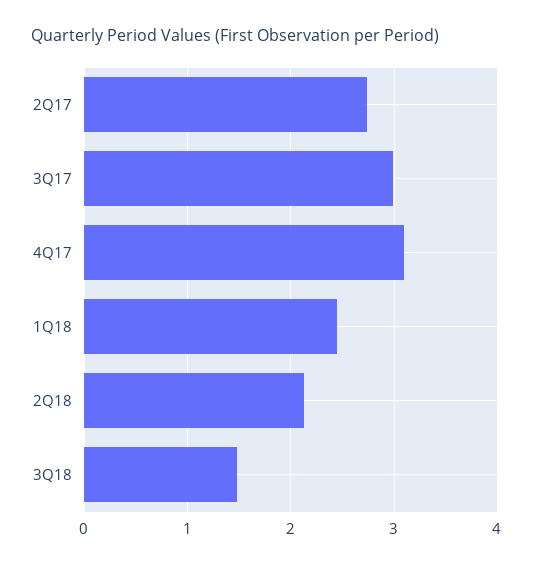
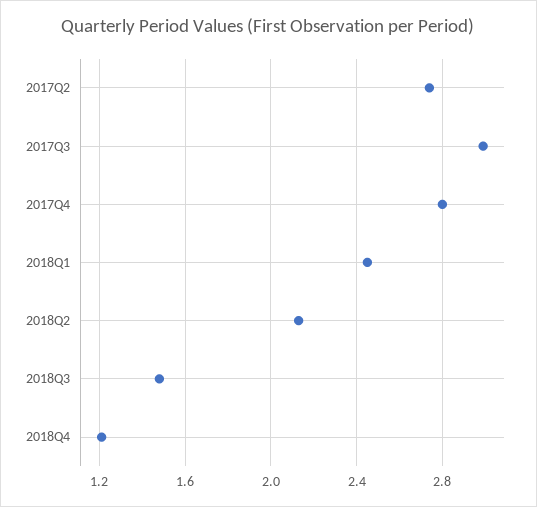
4Q17: 3.1 -> 2.8
2018Q4: none -> 1.2

